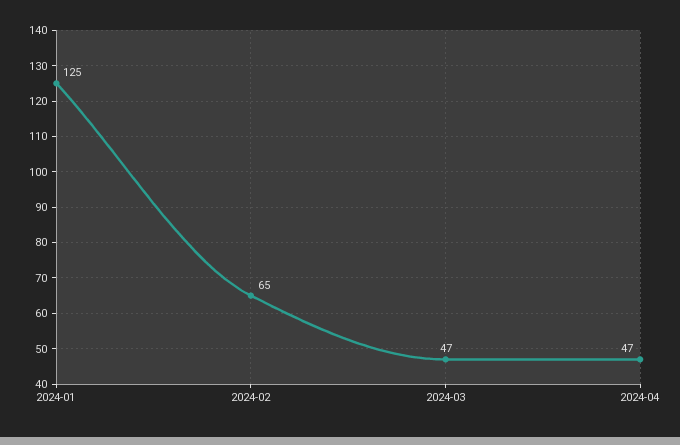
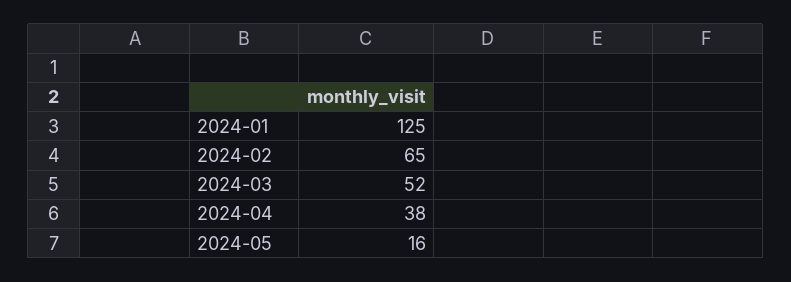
2024-03: 47 -> 52
2024-04: 47 -> 38
2024-05: none -> 16

